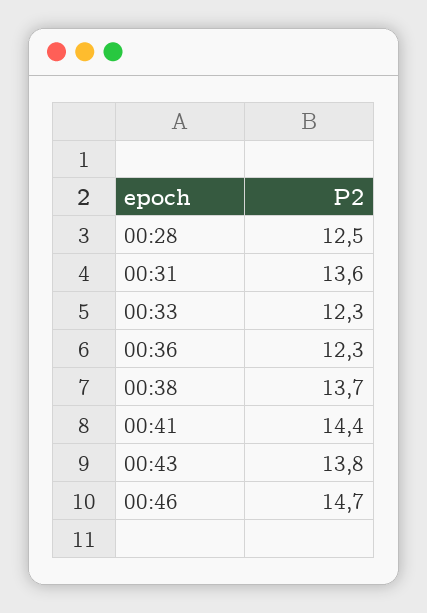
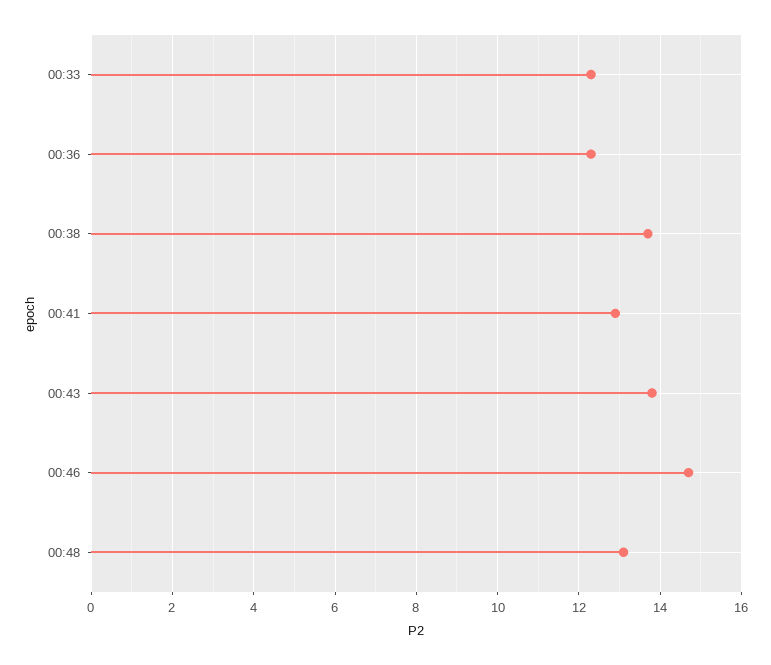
00:28: 12.5 -> none
00:31: 13.6 -> none
00:41: 14.4 -> 13
00:48: none -> 13

